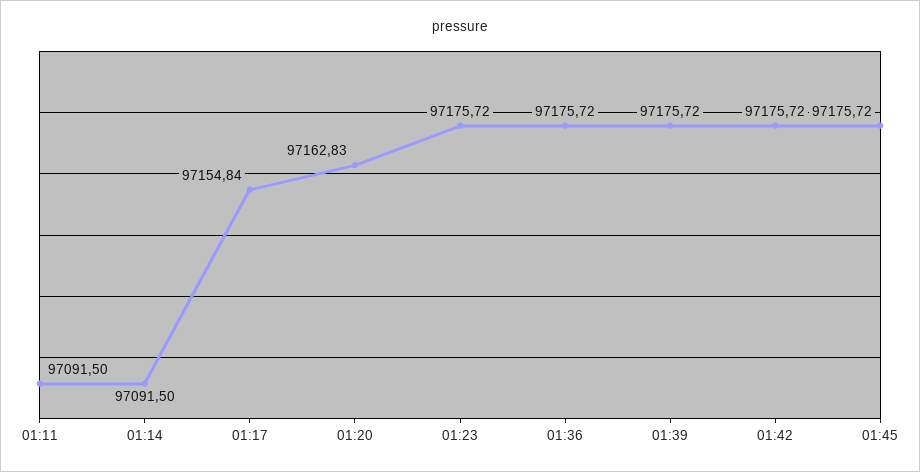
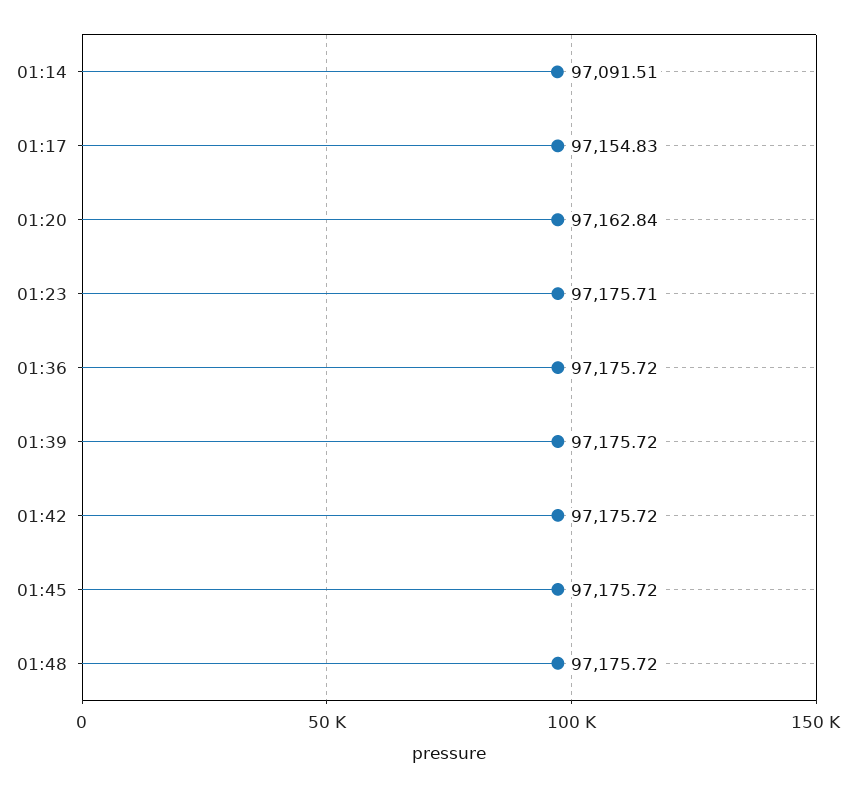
01:11: 97091.5 -> none
01:14: 97091.5 -> 97091.51
01:17: 97154.84 -> 97154.83
01:20: 97162.83 -> 97162.84
01:23: 97175.72 -> 97175.71
01:48: none -> 97175.72

